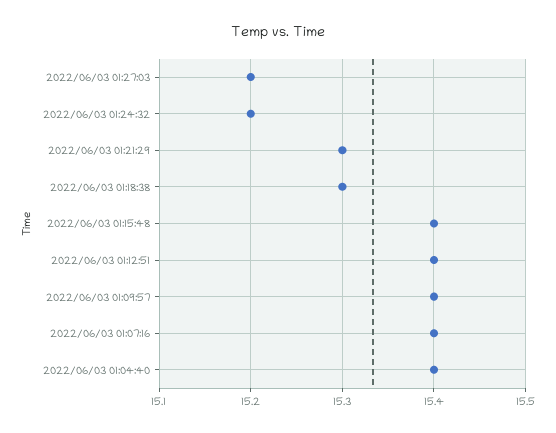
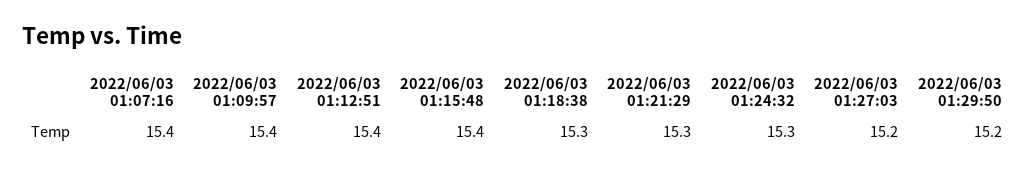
2022/06/03 01:24:32: 15.2 -> 15.3
2022/06/03 01:04:40: 15.4 -> none
2022/06/03 01:29:50: none -> 15.2

